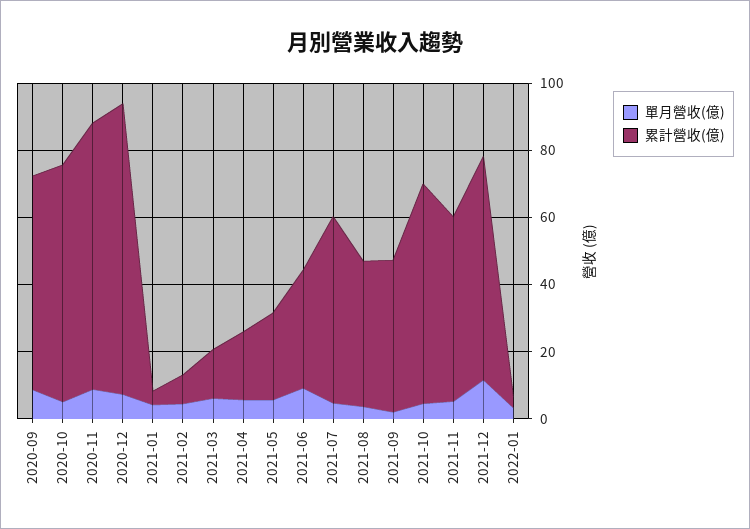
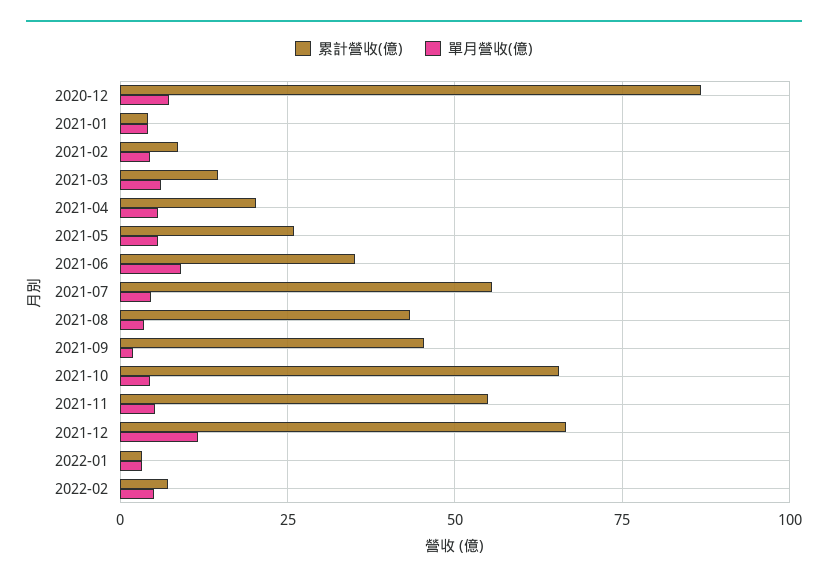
單月營收(億), 2020-09: 10 -> none
累計營收(億), 2020-09: 65 -> none
單月營收(億), 2020-10: 5 -> none
累計營收(億), 2020-10: 70 -> none
單月營收(億), 2020-11: 10 -> none
累計營收(億), 2020-11: 80 -> none
累計營收(億), 2022-02: none -> 7.5
單月營收(億), 2022-02: none -> 5

